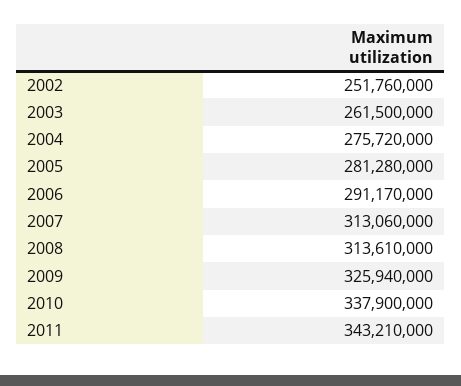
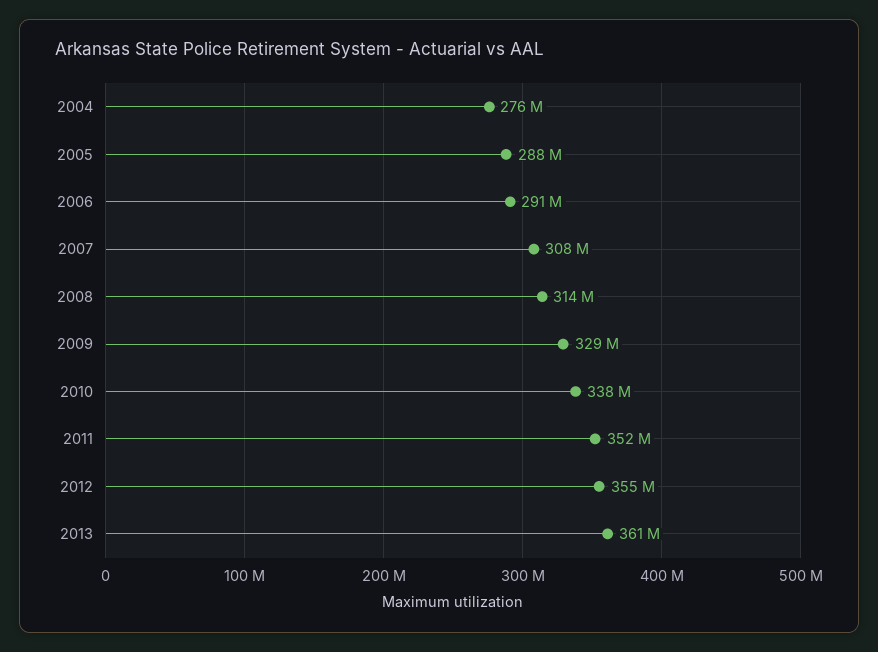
2002: 251760000 -> none
2003: 261500000 -> none
2005: 281280000 -> 288000000
2007: 313060000 -> 308000000
2009: 325940000 -> 329000000
2011: 343210000 -> 352000000
2012: none -> 355000000
2013: none -> 361000000

